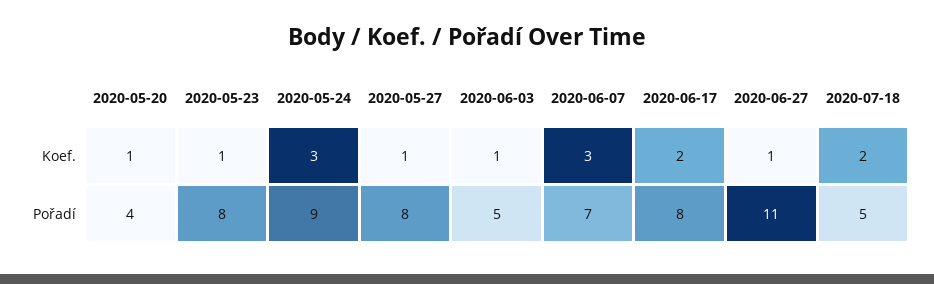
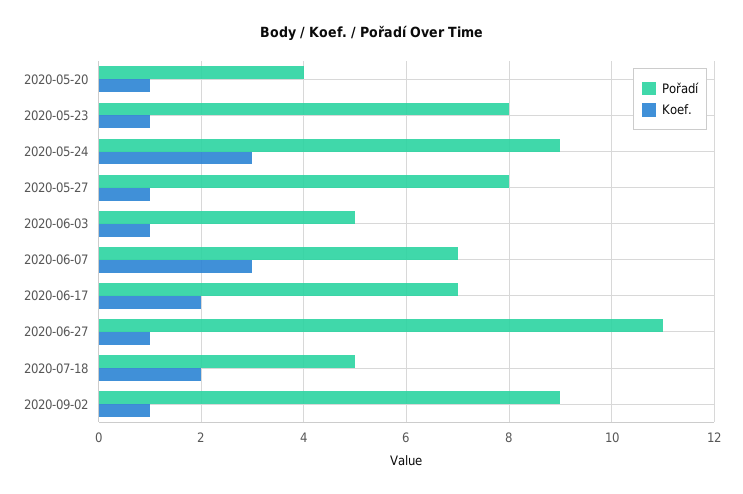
Pořadí, 2020-06-17: 8 -> 7
Pořadí, 2020-09-02: none -> 9
Koef., 2020-09-02: none -> 1

